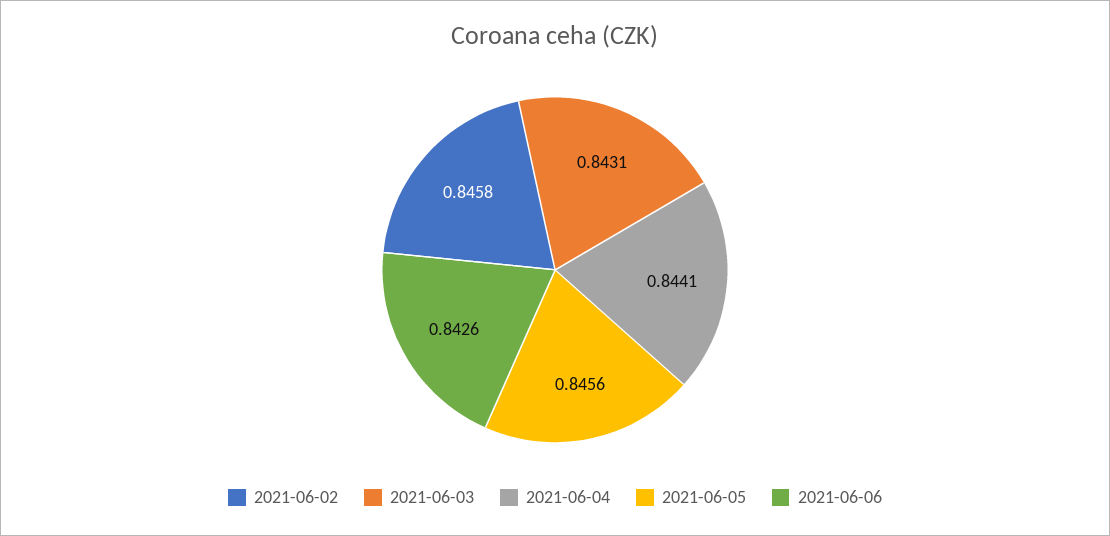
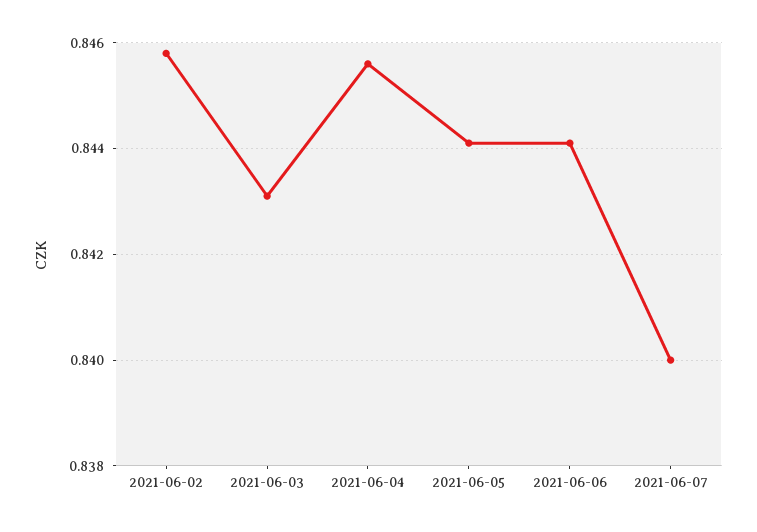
2021-06-04: 0.8441 -> 0.8455
2021-06-05: 0.8456 -> 0.844
2021-06-06: 0.8426 -> 0.844
2021-06-07: none -> 0.84

